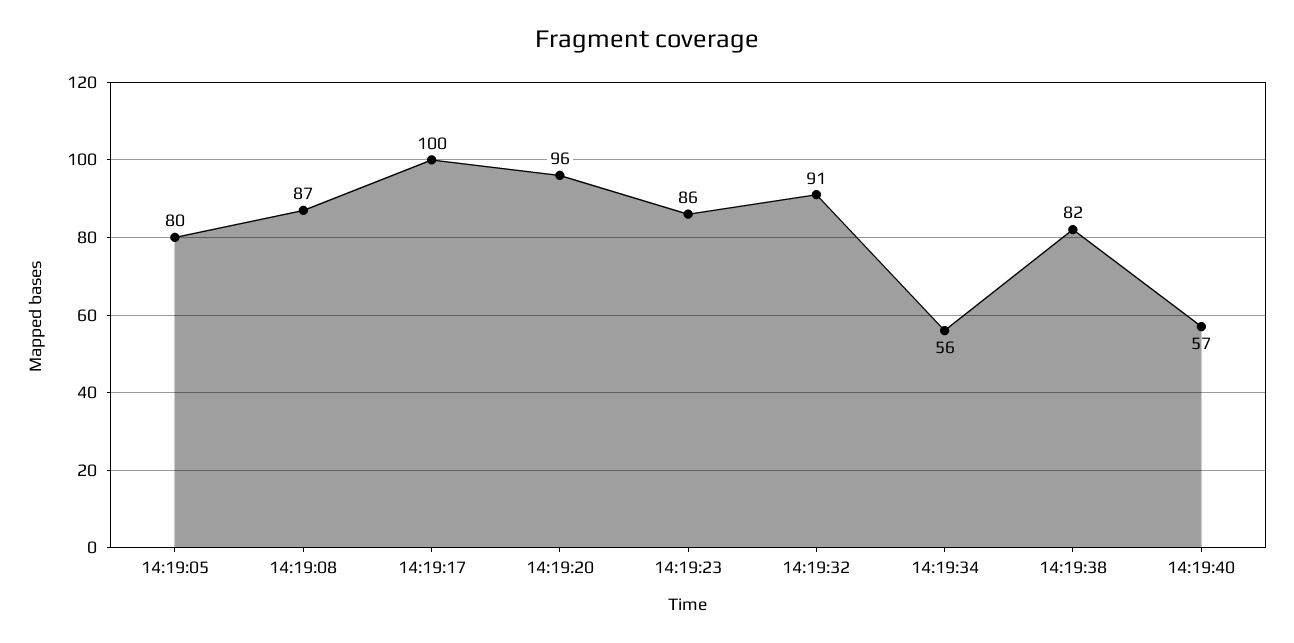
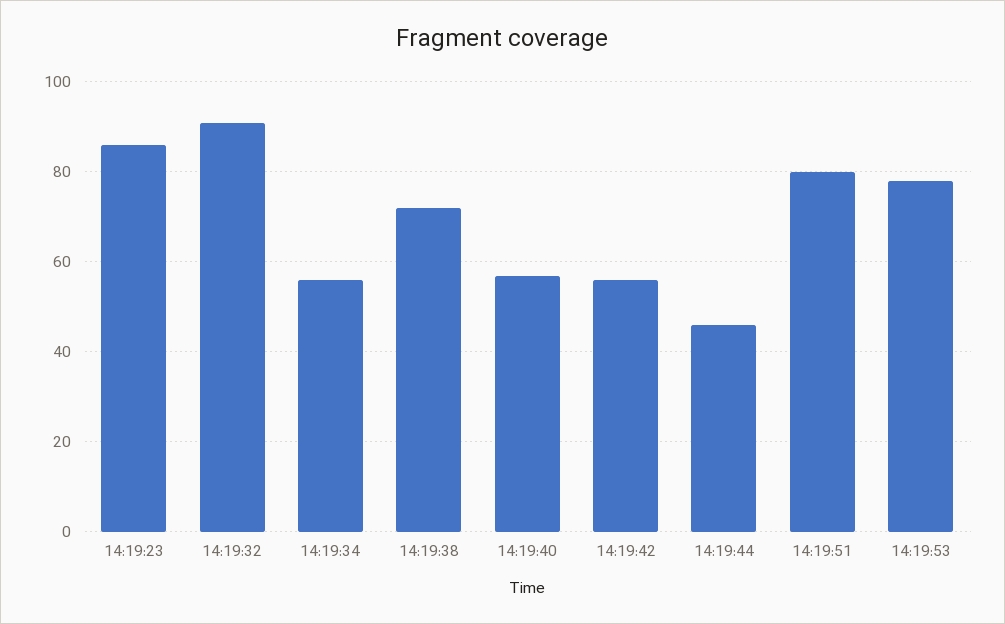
14:19:05: 80 -> none
14:19:08: 87 -> none
14:19:17: 100 -> none
14:19:20: 96 -> none
14:19:38: 82 -> 72
14:19:42: none -> 56
14:19:44: none -> 46
14:19:51: none -> 80
14:19:53: none -> 78

